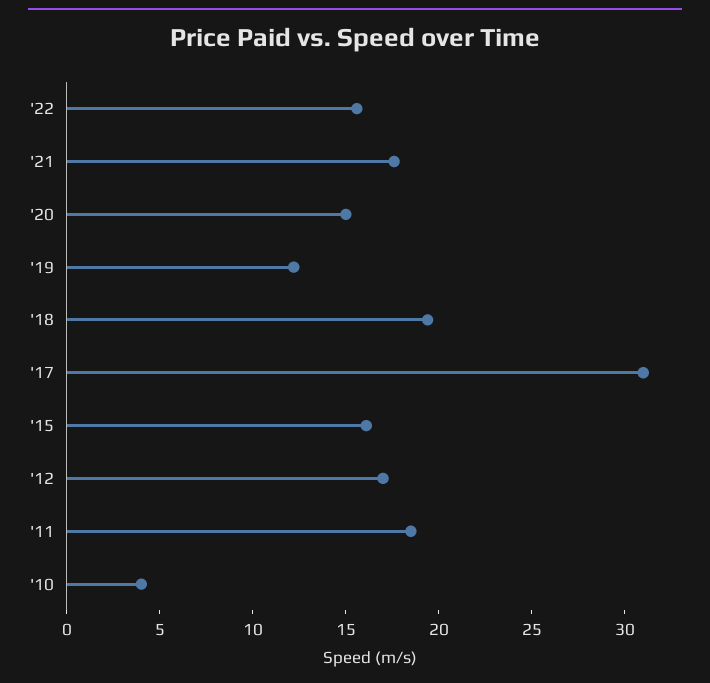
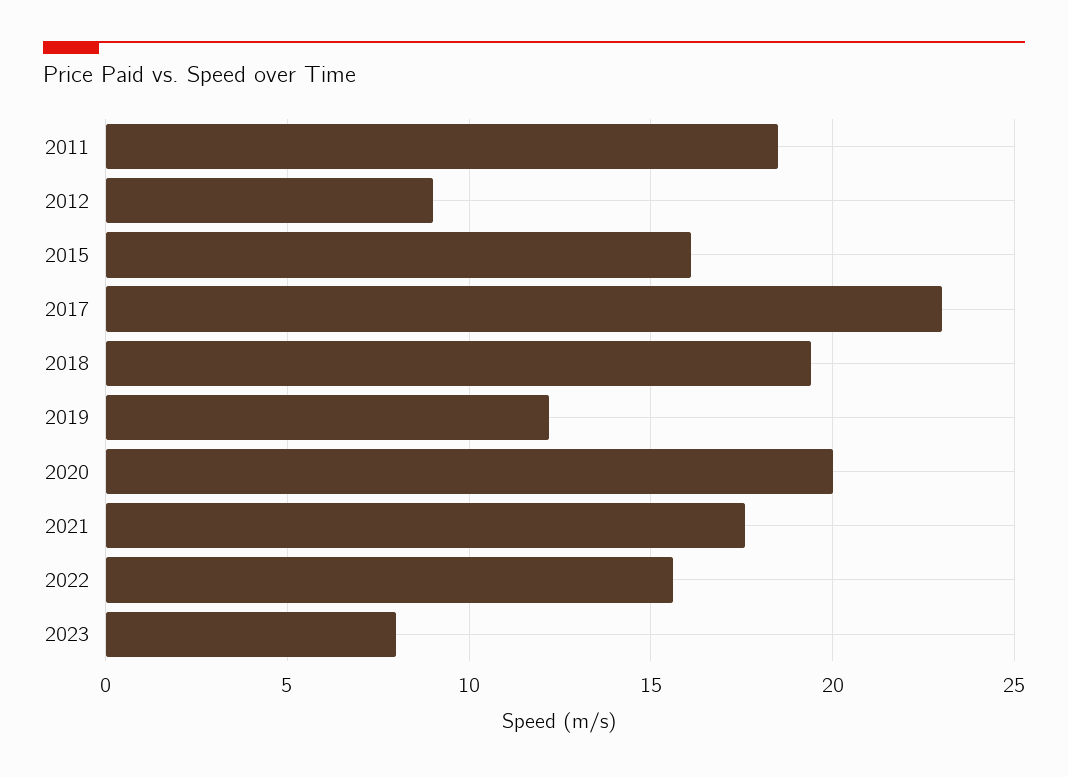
'20: 15 -> 20
'17: 31 -> 23
'12: 17 -> 9
'10: 4 -> none
2023: none -> 8

